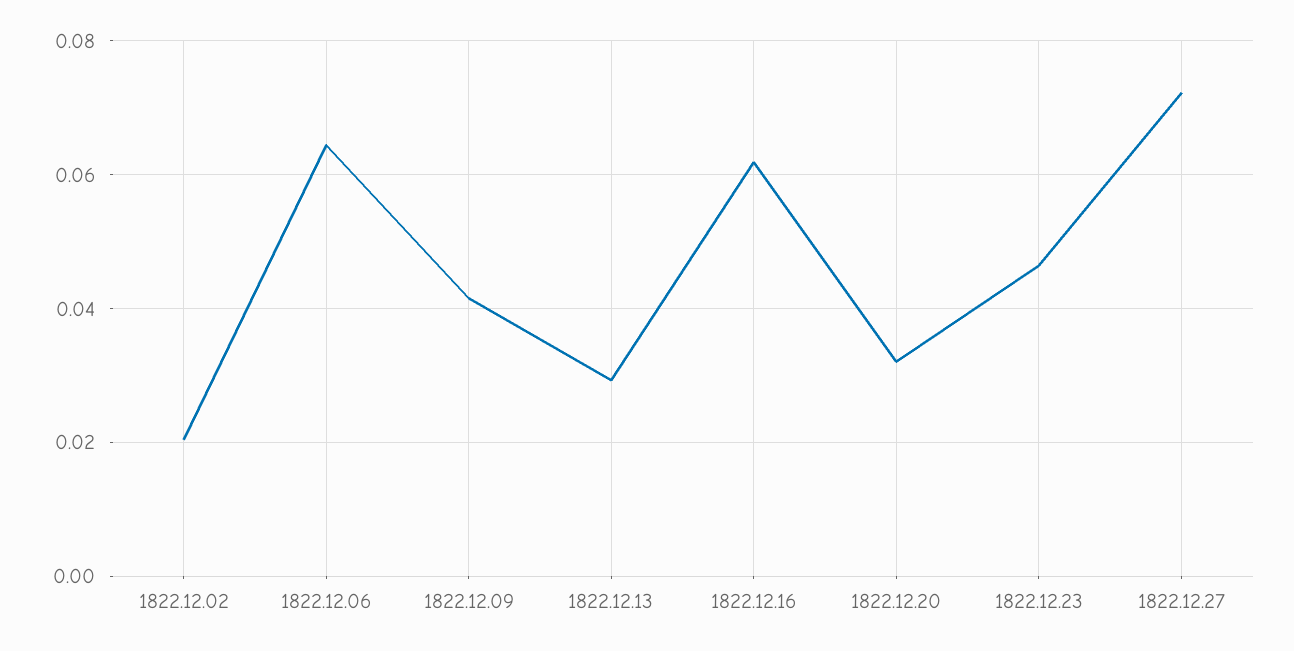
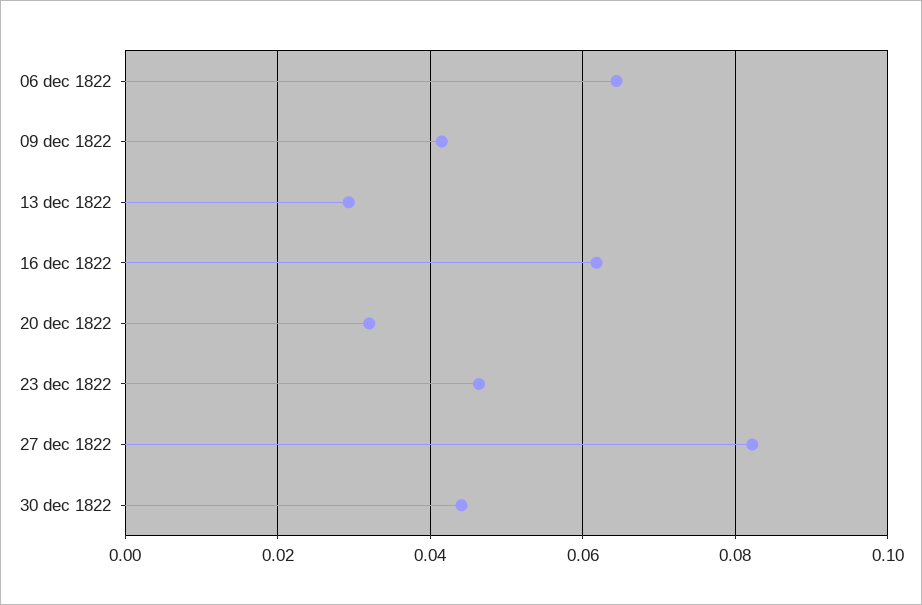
1822.12.02: 0.02 -> none
1822.12.27: 0.072 -> 0.082
30 dec 1822: none -> 0.044

